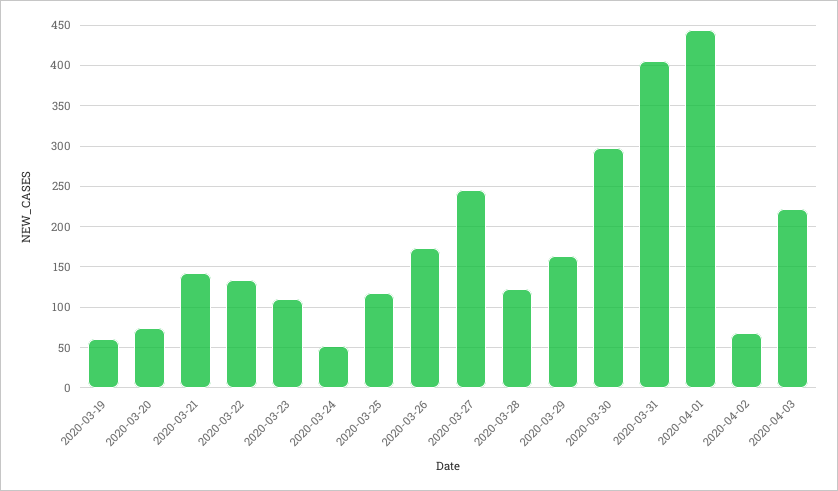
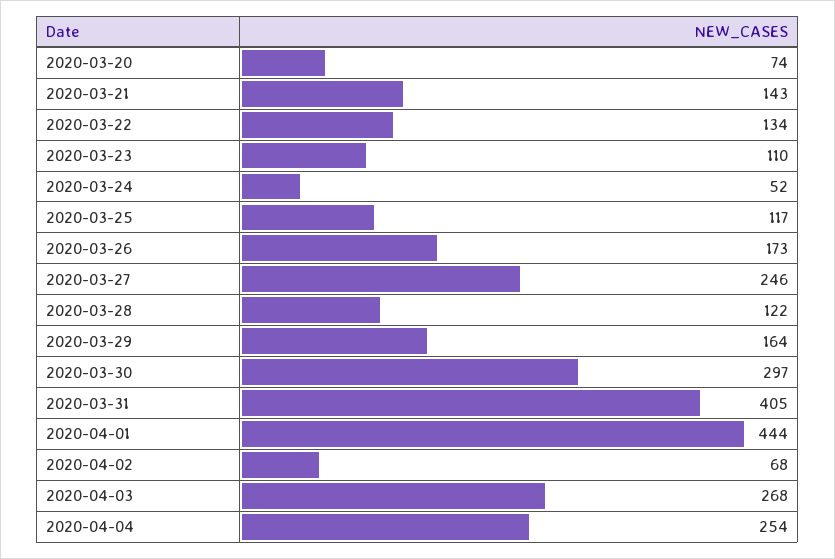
2020-03-19: 60 -> none
2020-04-03: 220 -> 268
2020-04-04: none -> 254

